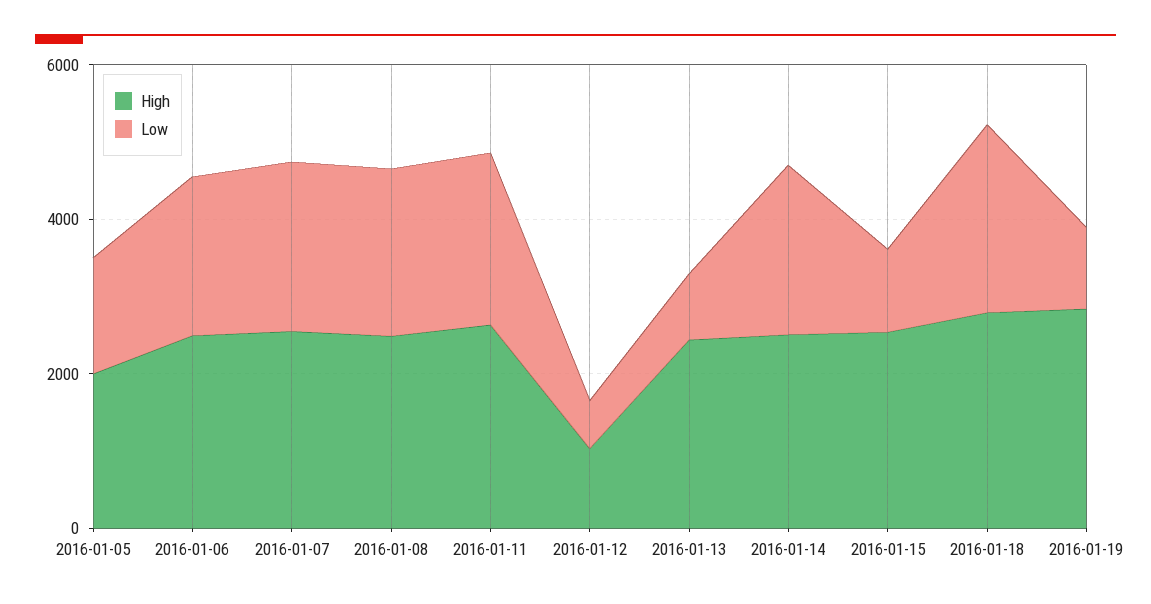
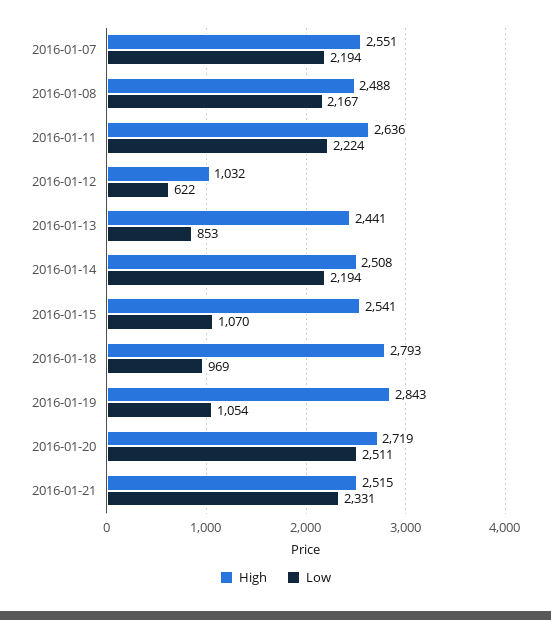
High, 2016-01-05: 2000 -> none
Low, 2016-01-05: 1500 -> none
High, 2016-01-06: 2500 -> none
Low, 2016-01-06: 2000 -> none
Low, 2016-01-18: 2500 -> 969
High, 2016-01-20: none -> 2719
Low, 2016-01-20: none -> 2511
High, 2016-01-21: none -> 2515
Low, 2016-01-21: none -> 2331

